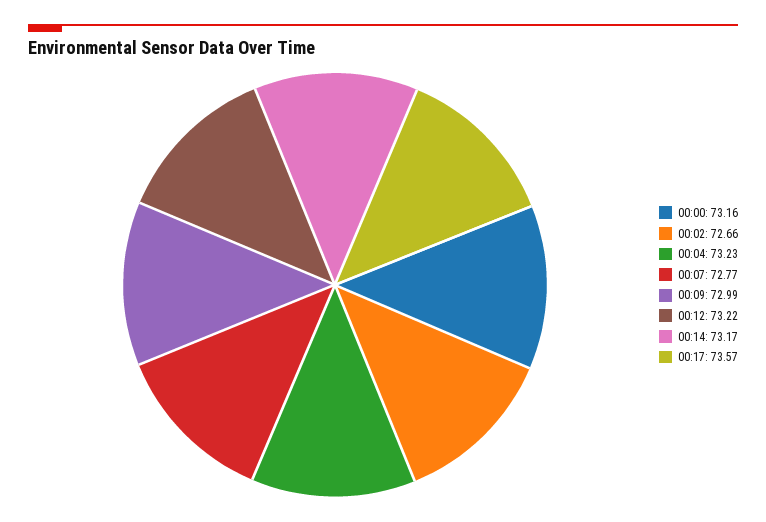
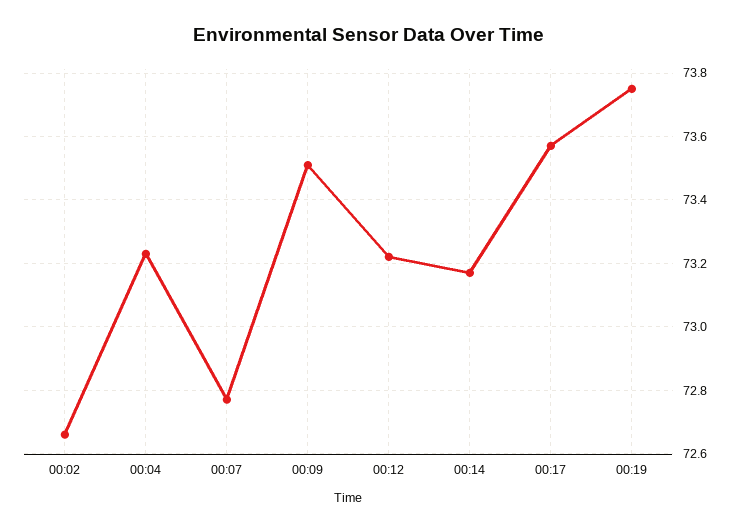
00:00: 73.16 -> none
00:09: 72.99 -> 73.5
00:19: none -> 73.75

